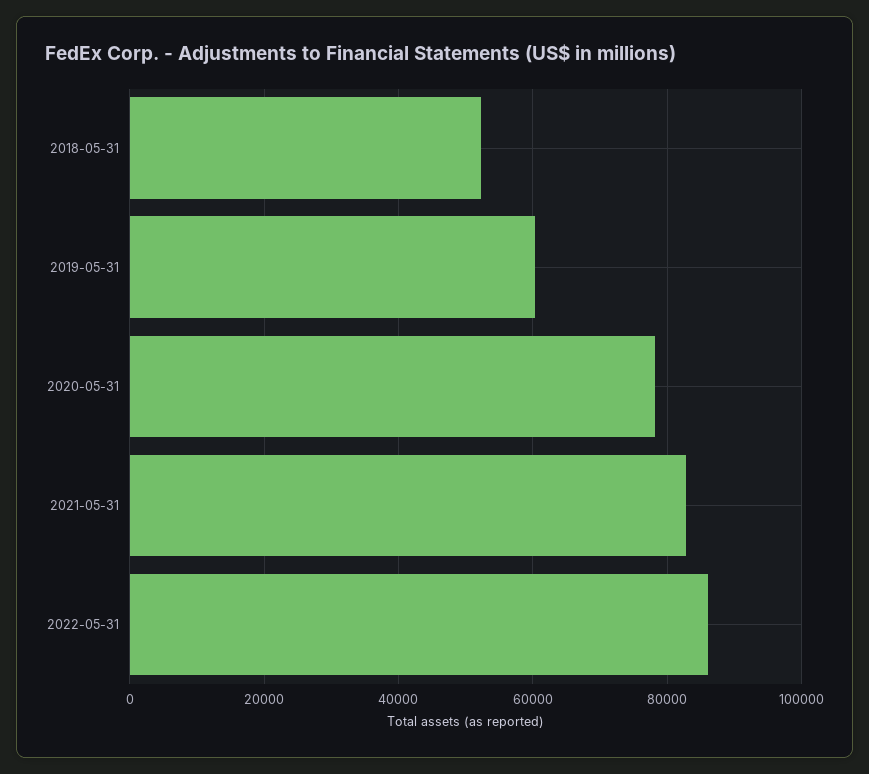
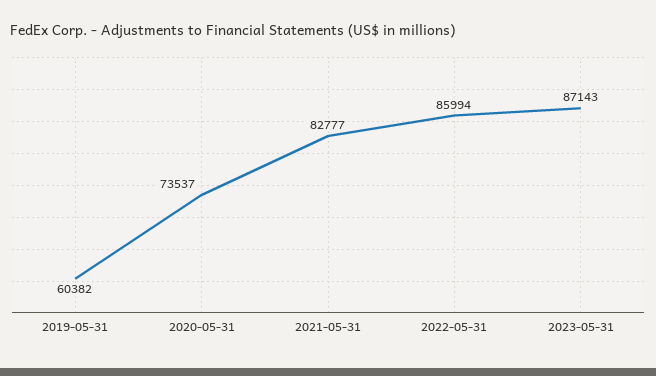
2018-05-31: 52000 -> none
2020-05-31: 78000 -> 73537
2023-05-31: none -> 87143

